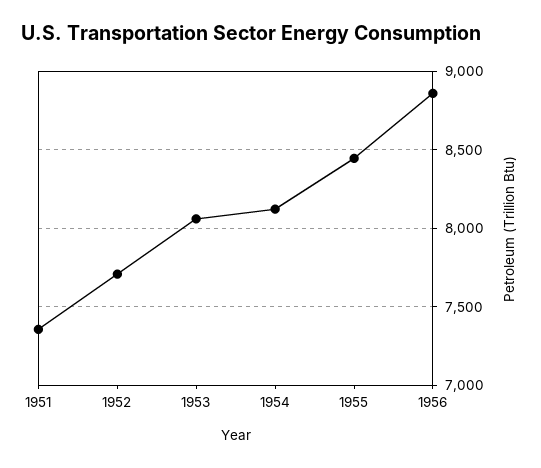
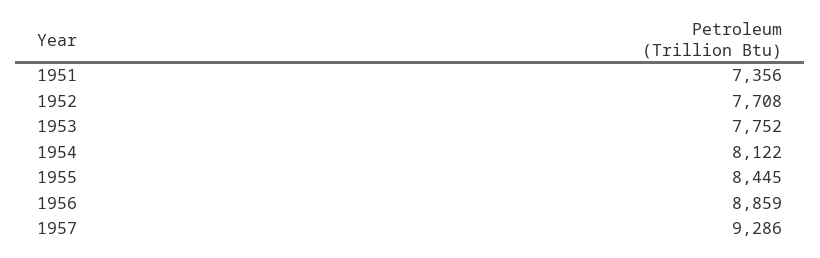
1953: 8050 -> 7752
1957: none -> 9286

